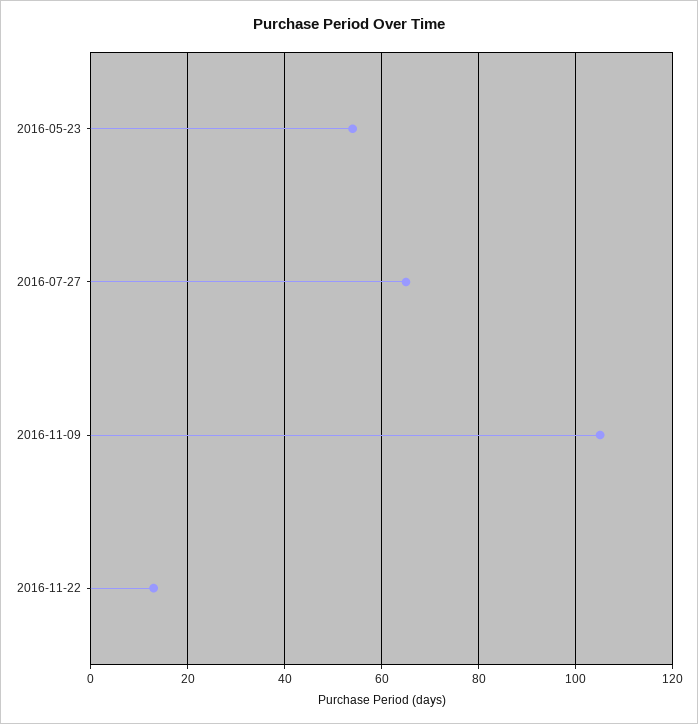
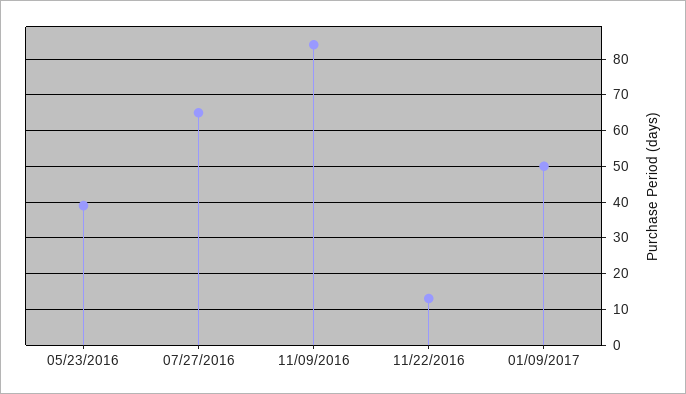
2016-05-23: 55 -> 40
2016-11-09: 105 -> 85
01/09/2017: none -> 50

